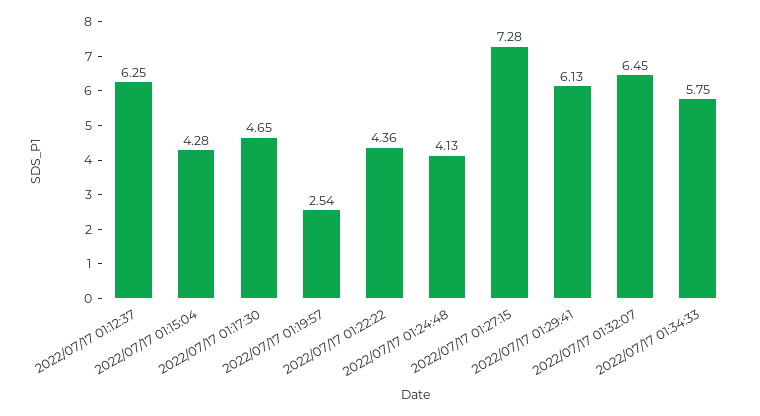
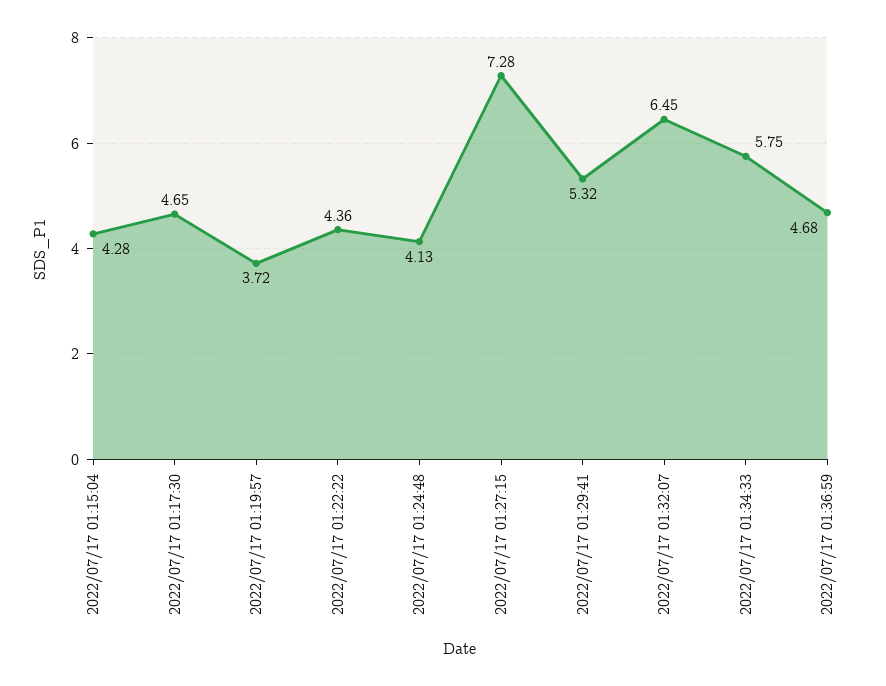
2022/07/17 01:12:37: 6.25 -> none
2022/07/17 01:19:57: 2.54 -> 3.72
2022/07/17 01:29:41: 6.13 -> 5.32
2022/07/17 01:36:59: none -> 4.68

